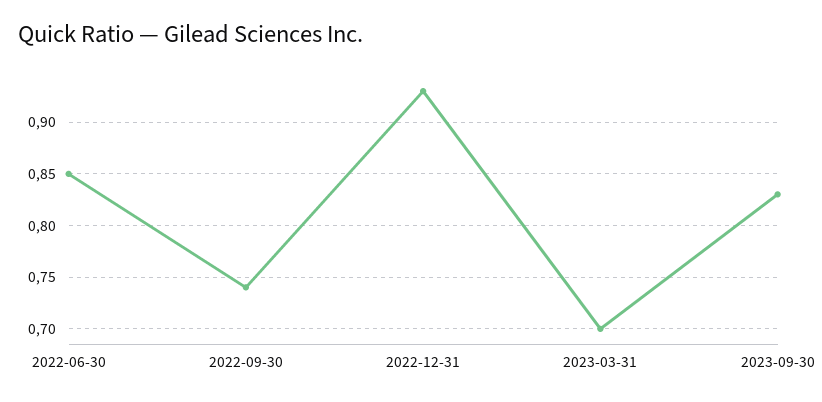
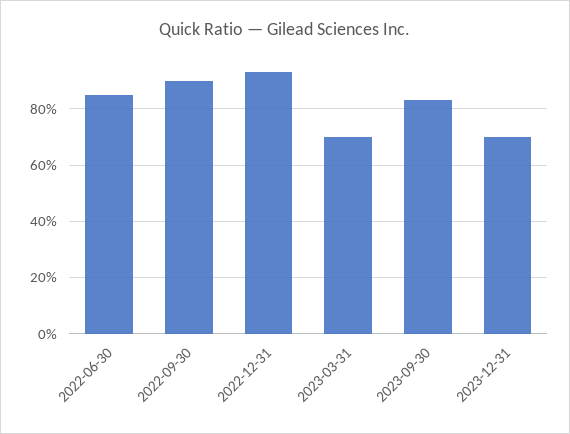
2022-09-30: 0.74 -> 0.9
2023-12-31: none -> 0.7

